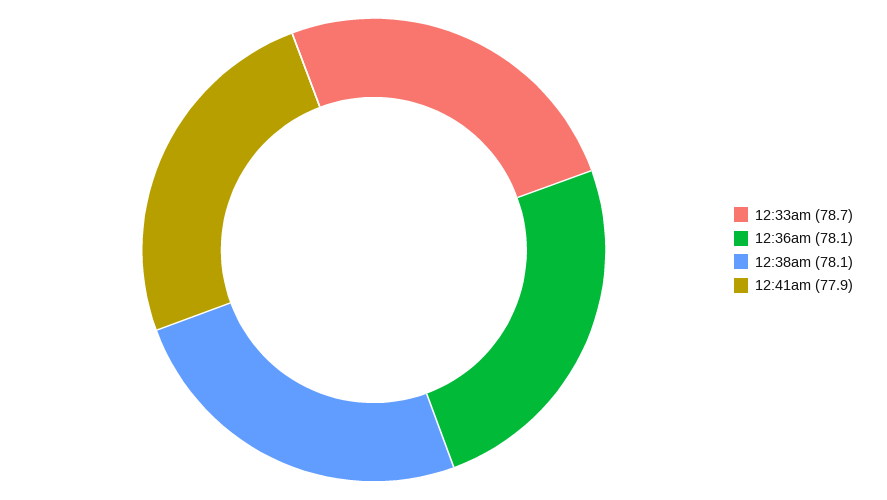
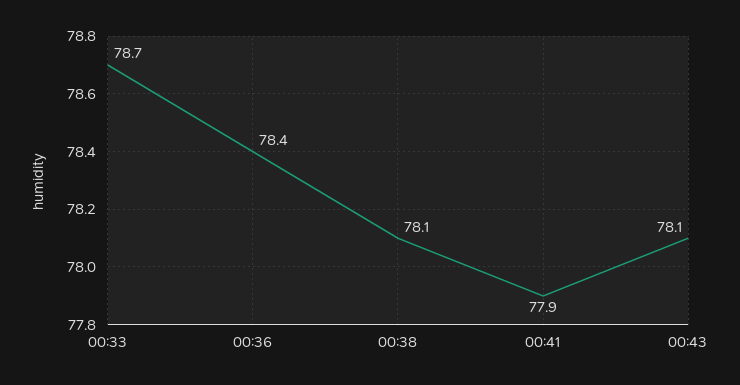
12:36am: 78.1 -> 78.4
00:43: none -> 78.1

